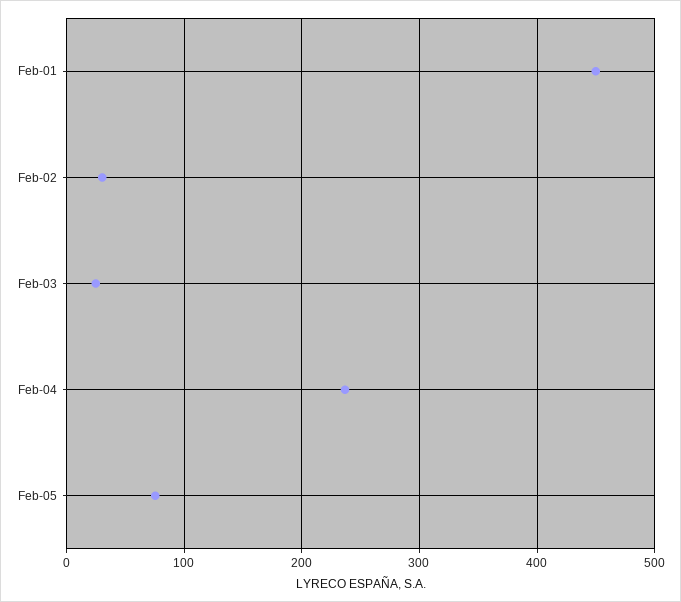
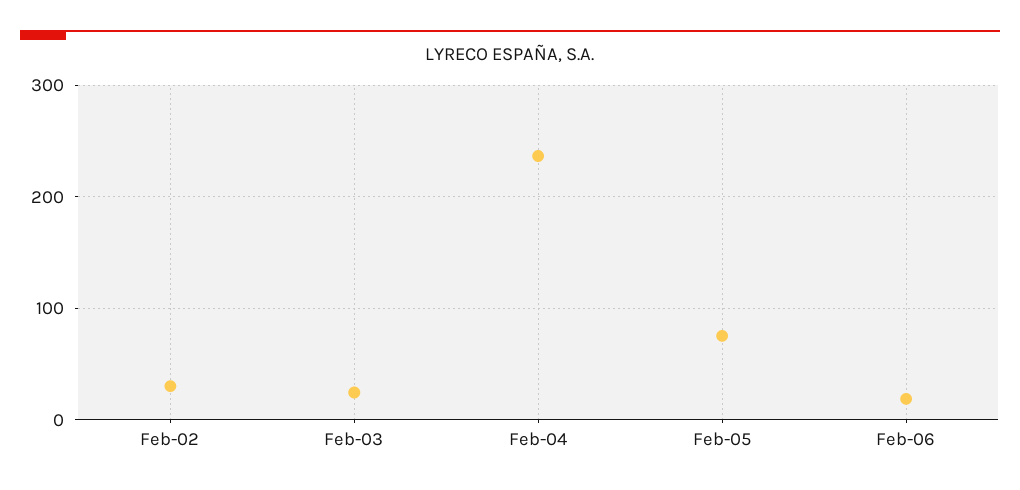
Feb-01: 450 -> none
Feb-06: none -> 20

